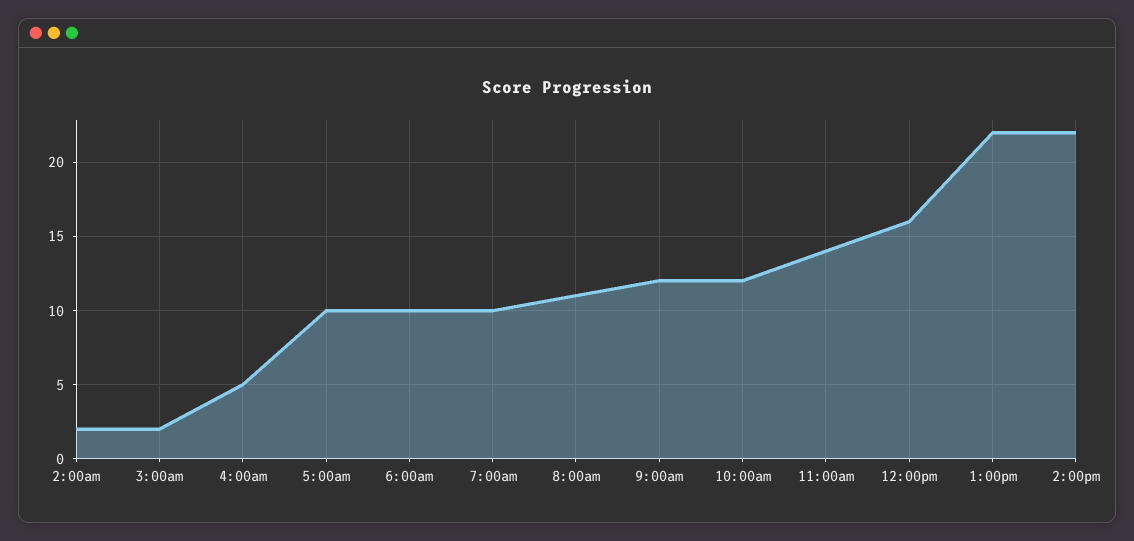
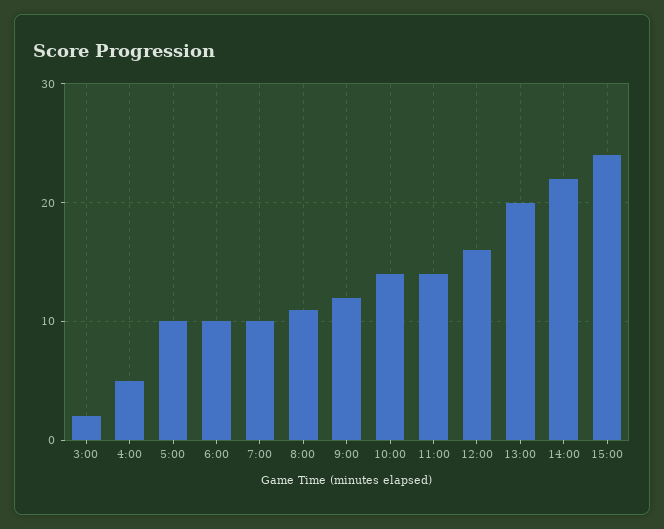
2:00am: 2 -> none
10:00am: 12 -> 14
1:00pm: 22 -> 20
15:00: none -> 24

